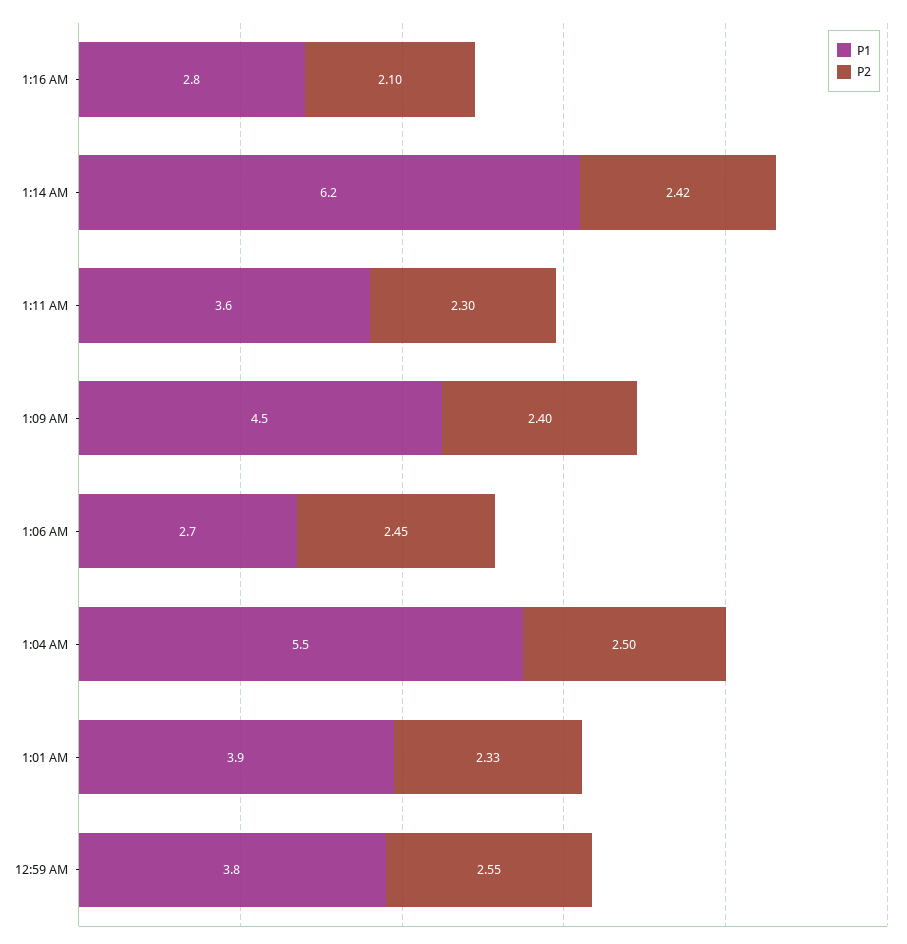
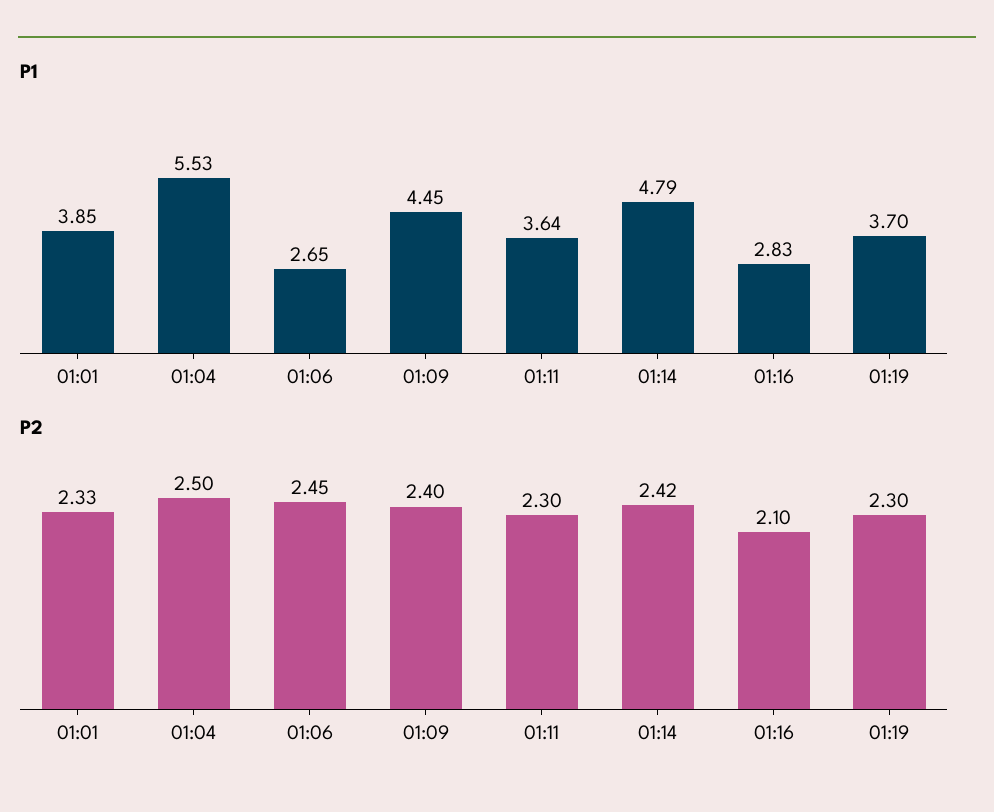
P1, 1:14 AM: 6.2 -> 4.79
P1, 12:59 AM: 3.8 -> none
P2, 12:59 AM: 2.55 -> none
P1, 01:19: none -> 3.7
P2, 01:19: none -> 2.3

